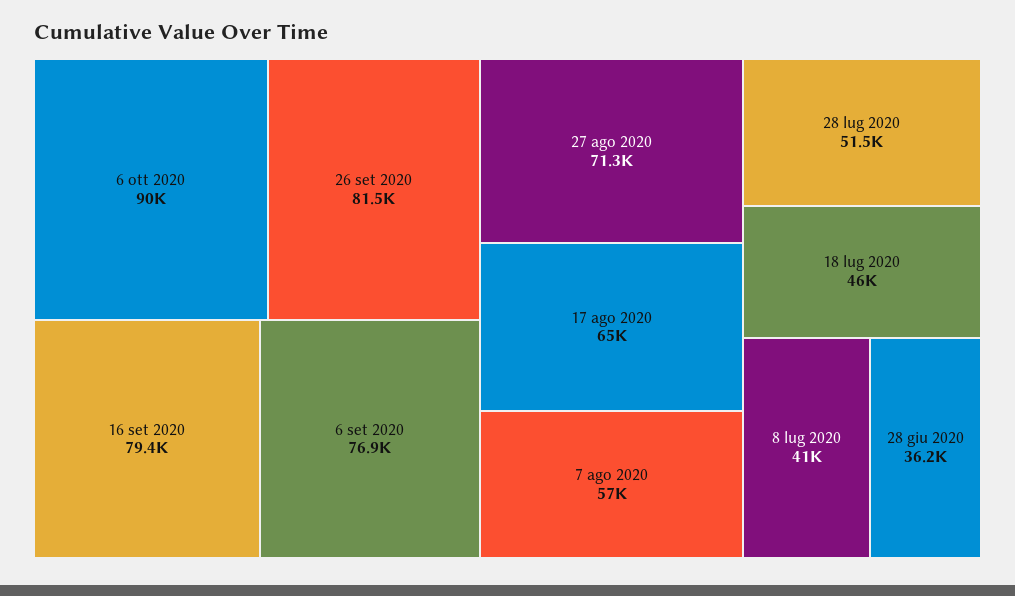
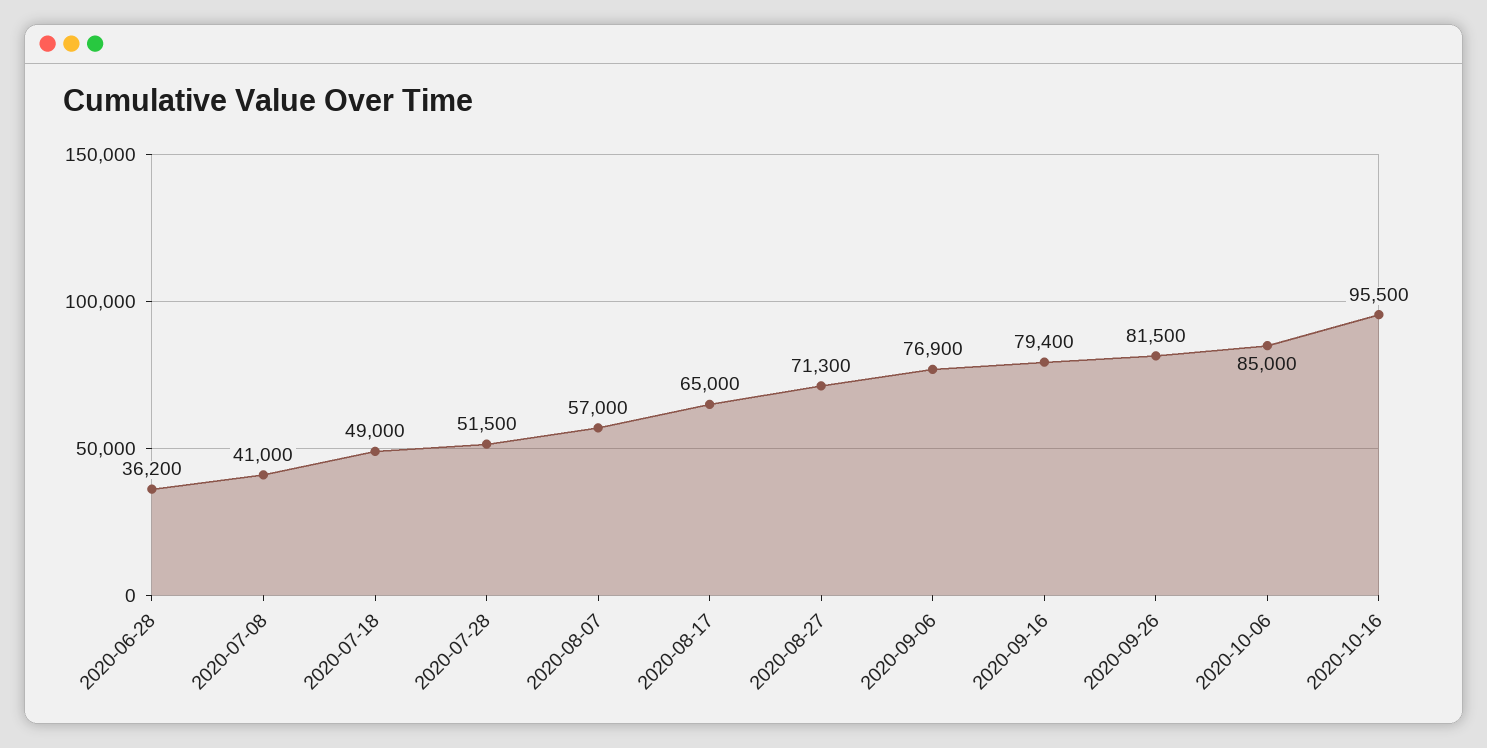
6 ott 2020: 90000 -> 85000
18 lug 2020: 46000 -> 49000
2020-10-16: none -> 95500

